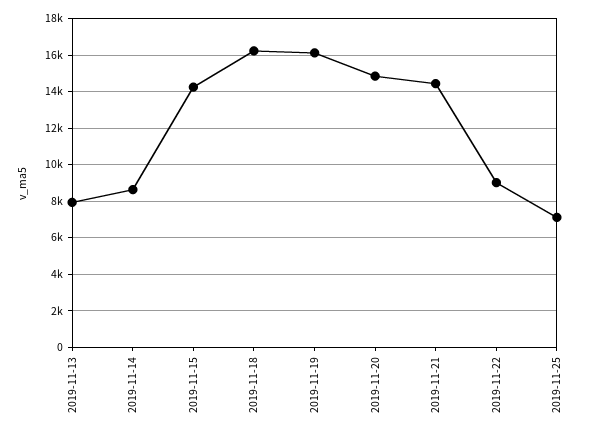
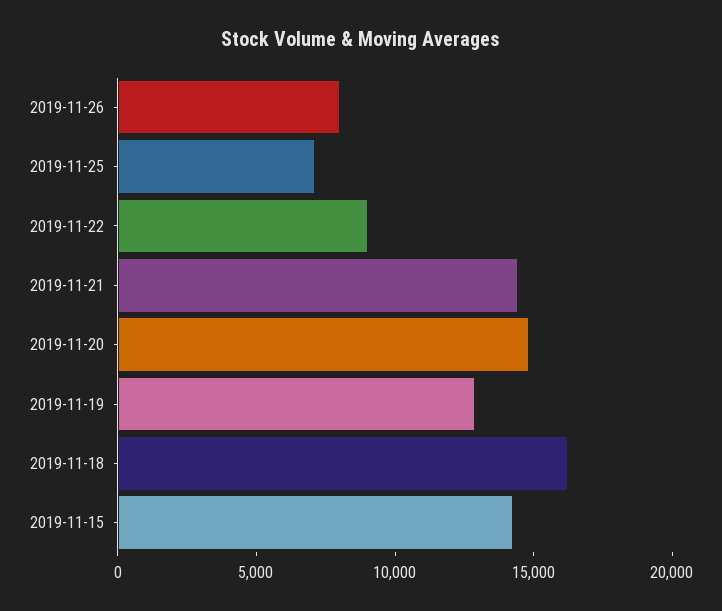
2019-11-13: 8000 -> none
2019-11-14: 8500 -> none
2019-11-19: 16000 -> 13000
2019-11-26: none -> 8000

